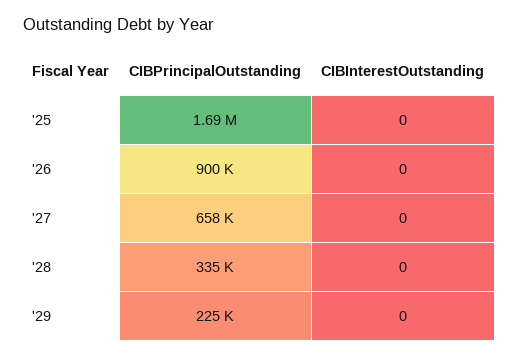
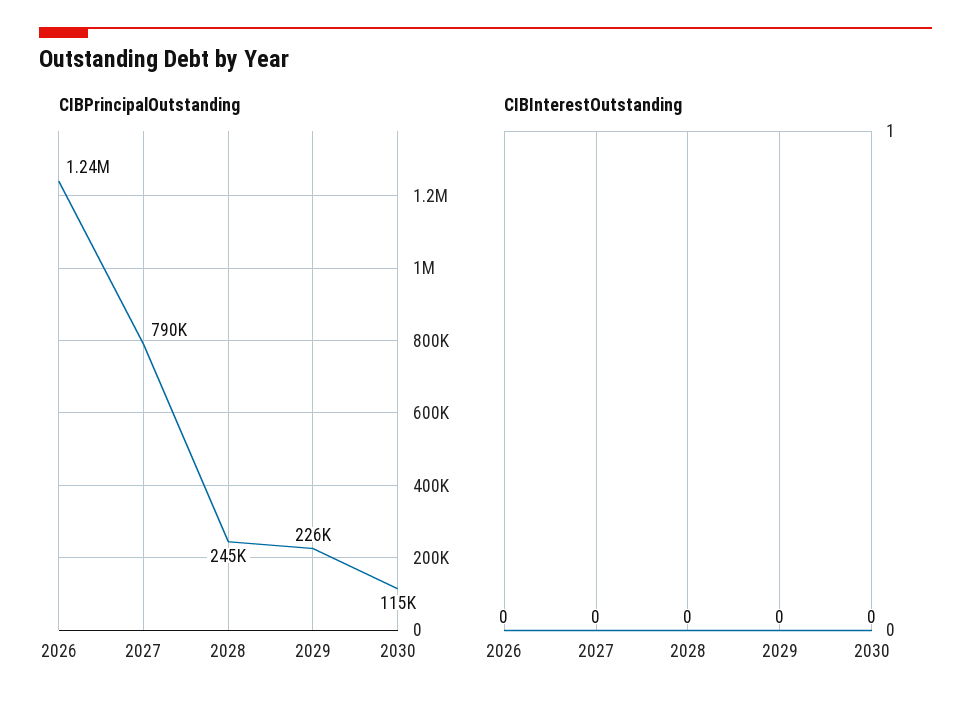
CIBPrincipalOutstanding, '25: 1690000 -> none
CIBInterestOutstanding, '25: 0 -> none
CIBPrincipalOutstanding, '26: 900000 -> 1240000
CIBPrincipalOutstanding, '27: 658000 -> 790000
CIBPrincipalOutstanding, '28: 335000 -> 245000
CIBPrincipalOutstanding, '29: 225000 -> 226000
CIBPrincipalOutstanding, 2030: none -> 115000
CIBInterestOutstanding, 2030: none -> 0

